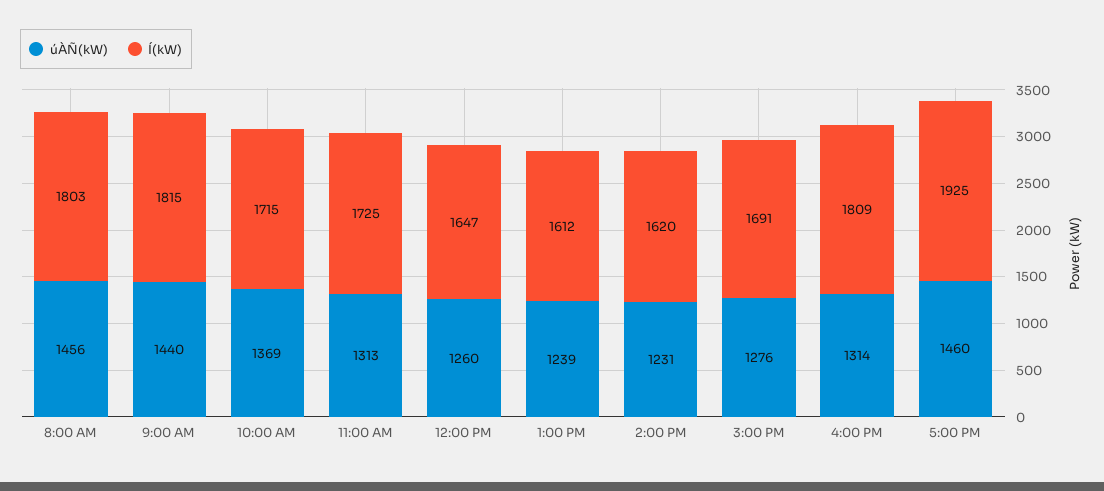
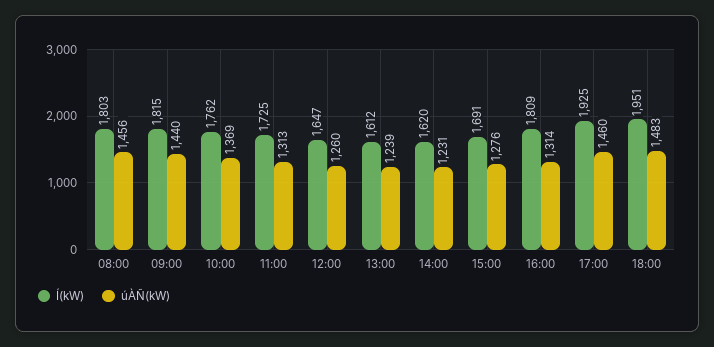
Í(kW), 10:00 AM: 1715 -> 1762
Í(kW), 18:00: none -> 1951
úÀÑ(kW), 18:00: none -> 1483

